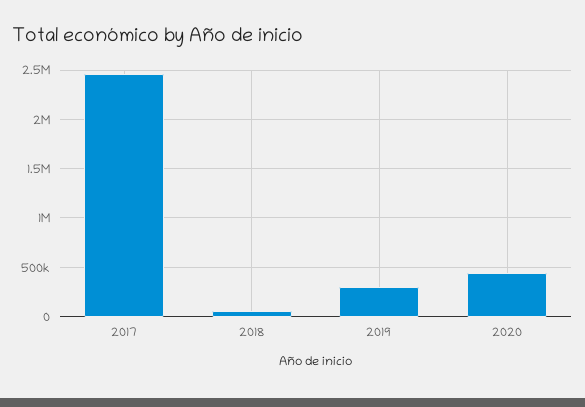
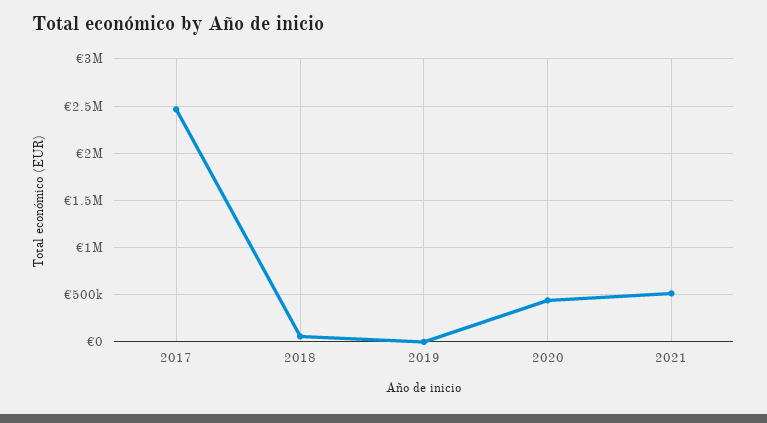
2019: 300000 -> 0
2021: none -> 500000

